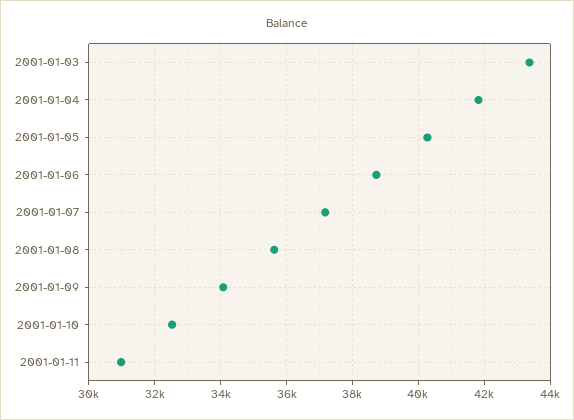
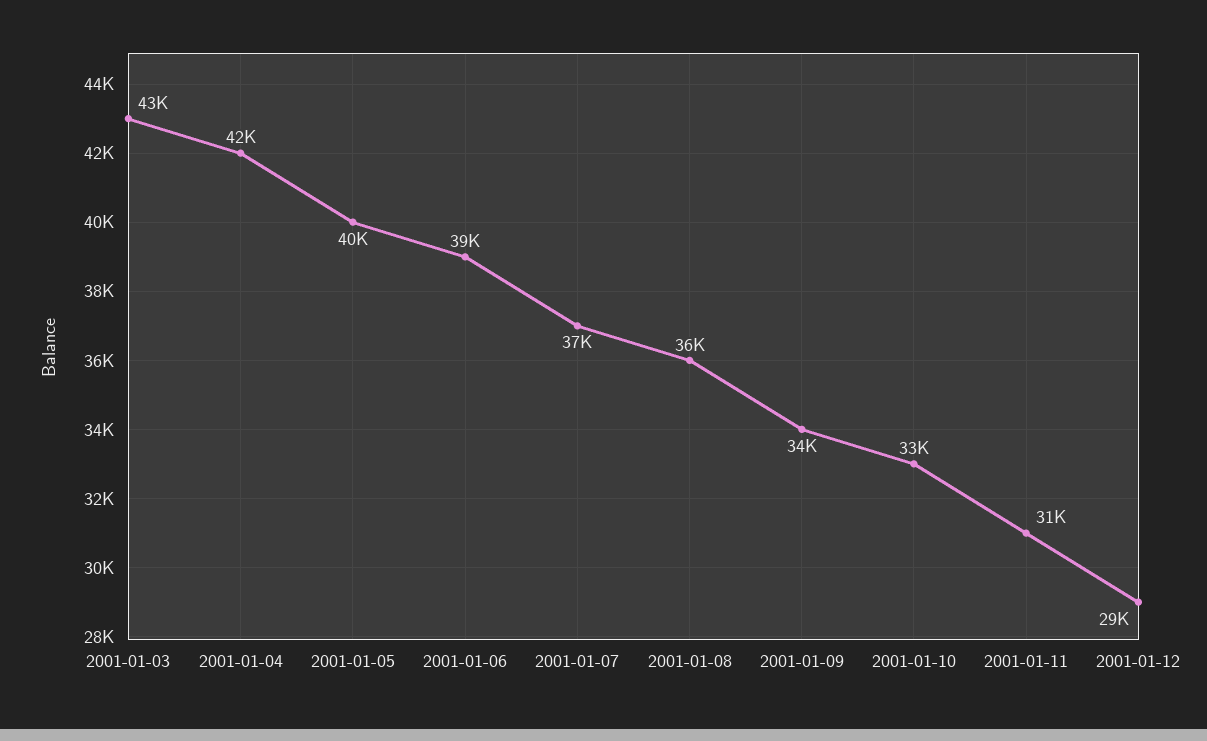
2001-01-12: none -> 29000

